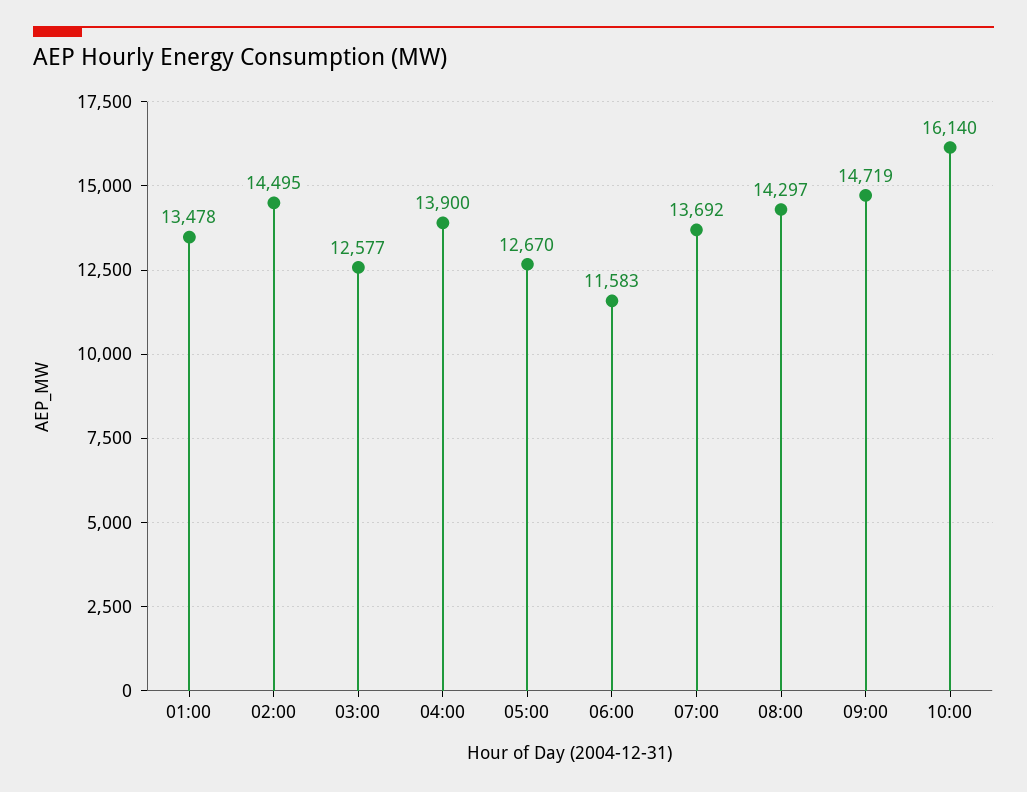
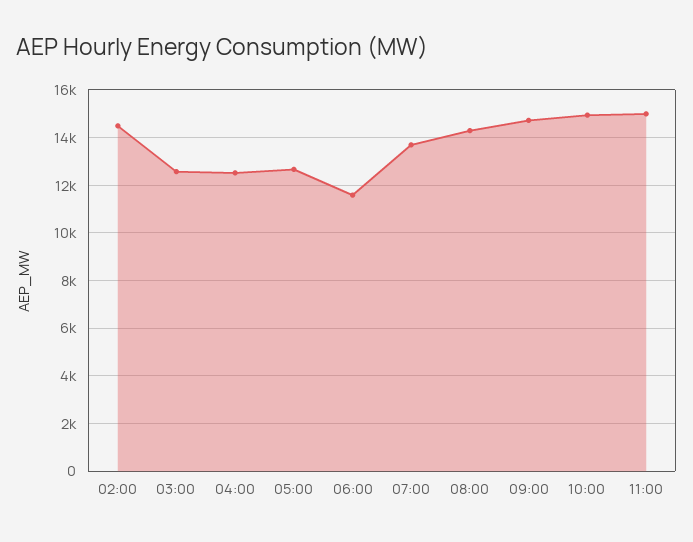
01:00: 13478 -> none
04:00: 13900 -> 12500
10:00: 16140 -> 15000
11:00: none -> 15000

